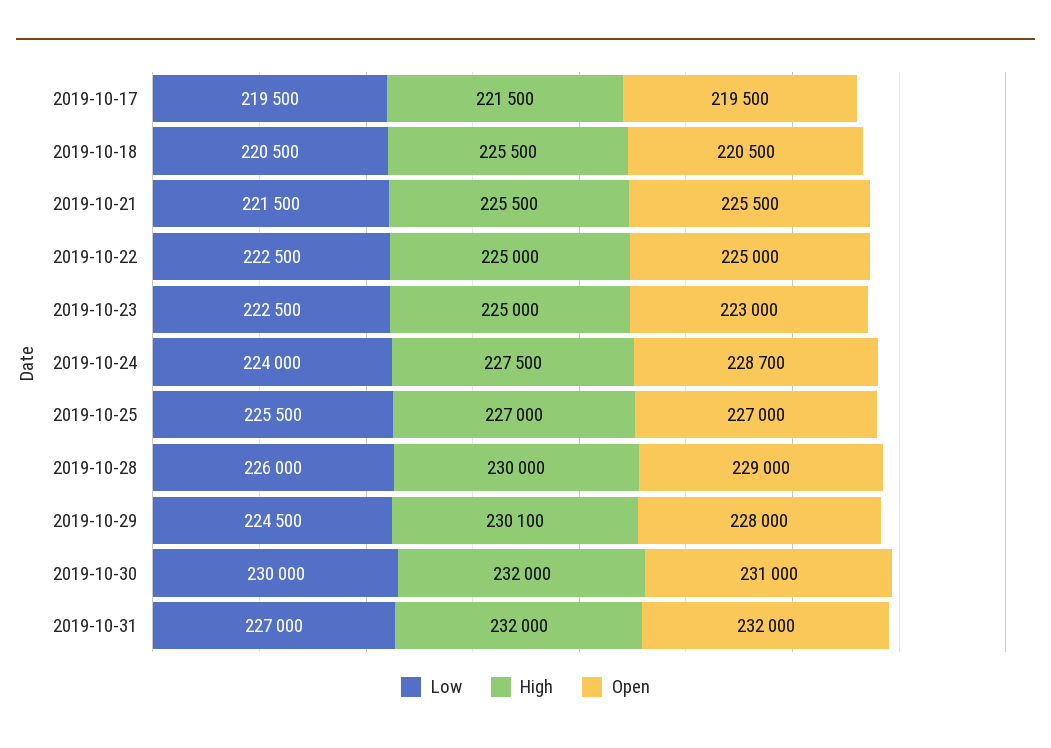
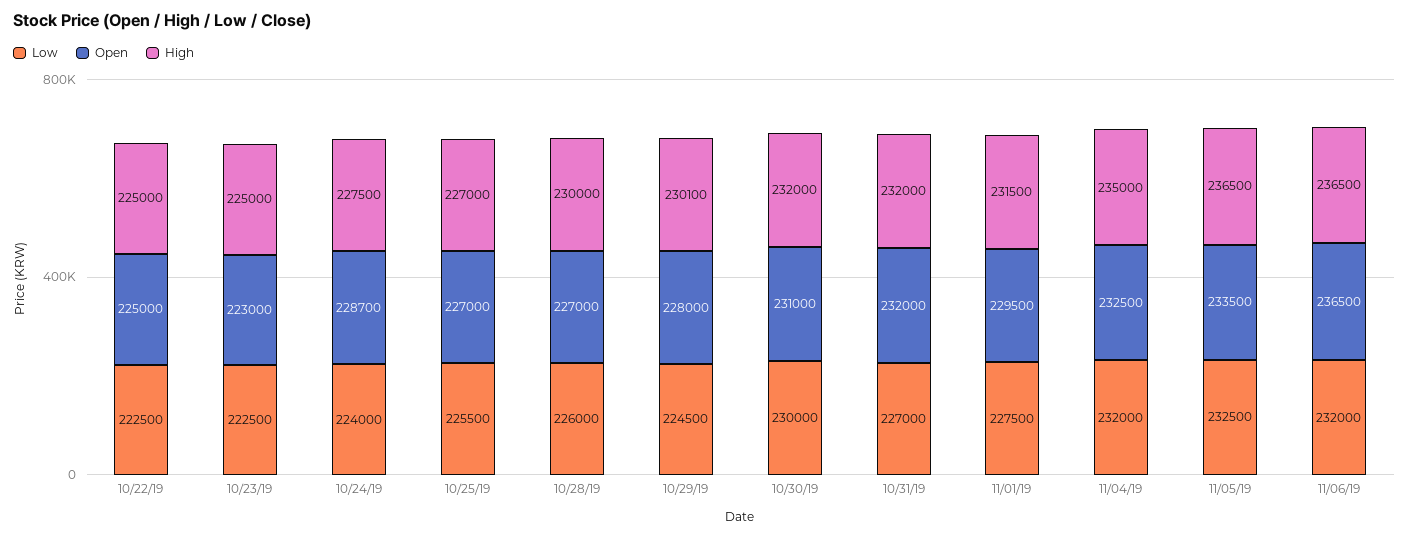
Low, 2019-10-17: 219500 -> none
High, 2019-10-17: 221500 -> none
Open, 2019-10-17: 219500 -> none
Low, 2019-10-18: 220500 -> none
High, 2019-10-18: 225500 -> none
Open, 2019-10-18: 220500 -> none
Low, 2019-10-21: 221500 -> none
High, 2019-10-21: 225500 -> none
Open, 2019-10-21: 225500 -> none
Open, 2019-10-28: 229000 -> 227000
Low, 11/01/19: none -> 227500
Open, 11/01/19: none -> 229500
High, 11/01/19: none -> 231500
Low, 11/04/19: none -> 232000
Open, 11/04/19: none -> 232500
High, 11/04/19: none -> 235000
Low, 11/05/19: none -> 232500
Open, 11/05/19: none -> 233500
High, 11/05/19: none -> 236500
Low, 11/06/19: none -> 232000
Open, 11/06/19: none -> 236500
High, 11/06/19: none -> 236500

